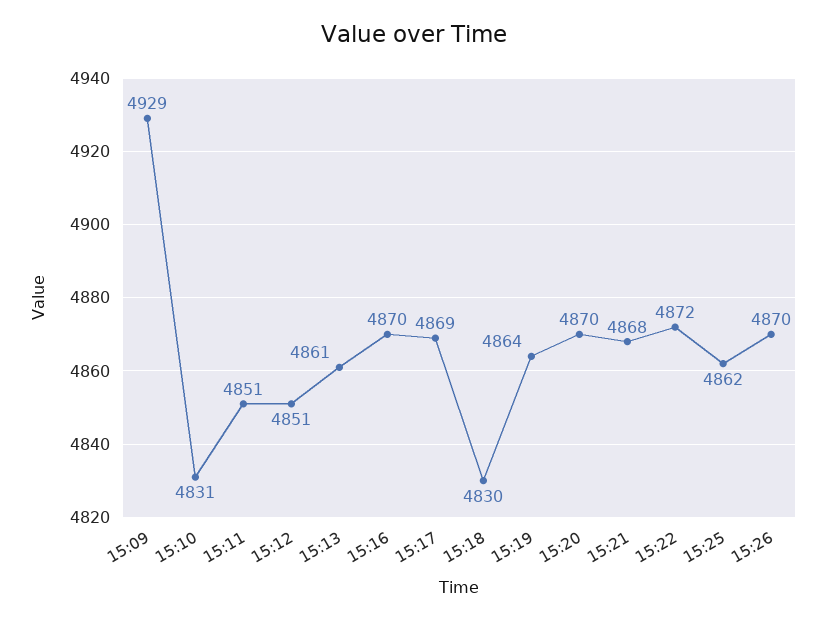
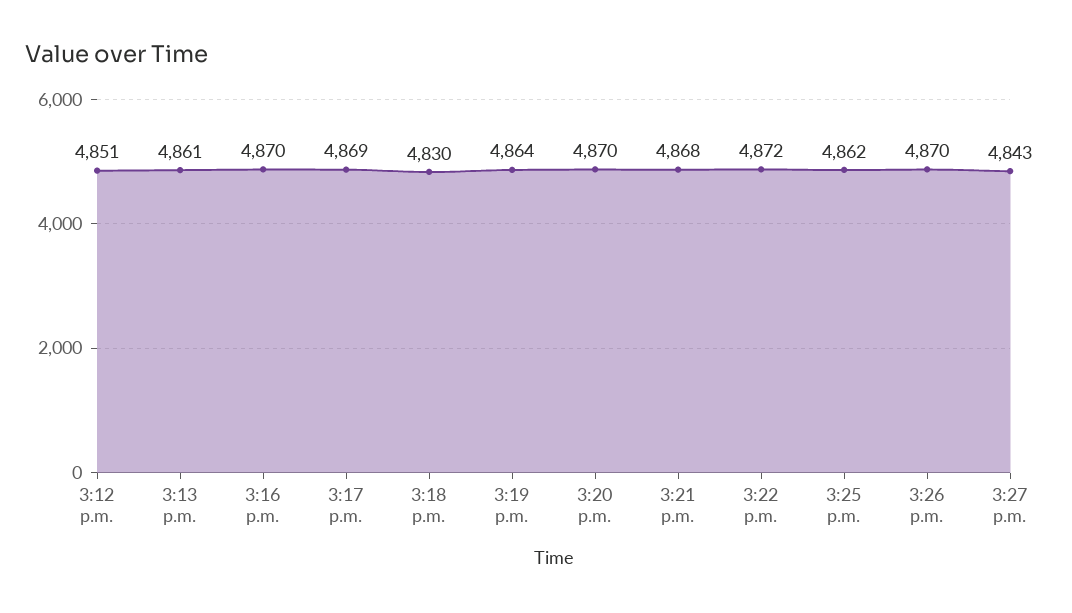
15:09: 4929 -> none
15:10: 4831 -> none
15:11: 4851 -> none
3:27 p.m.: none -> 4843

